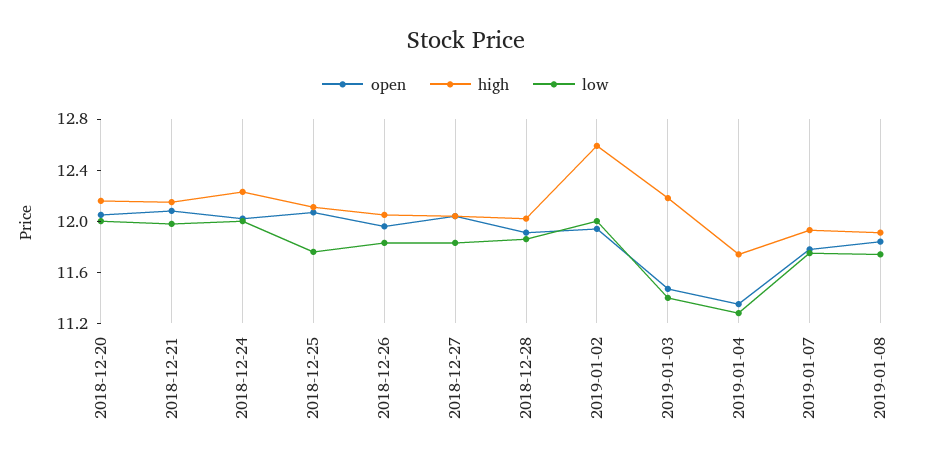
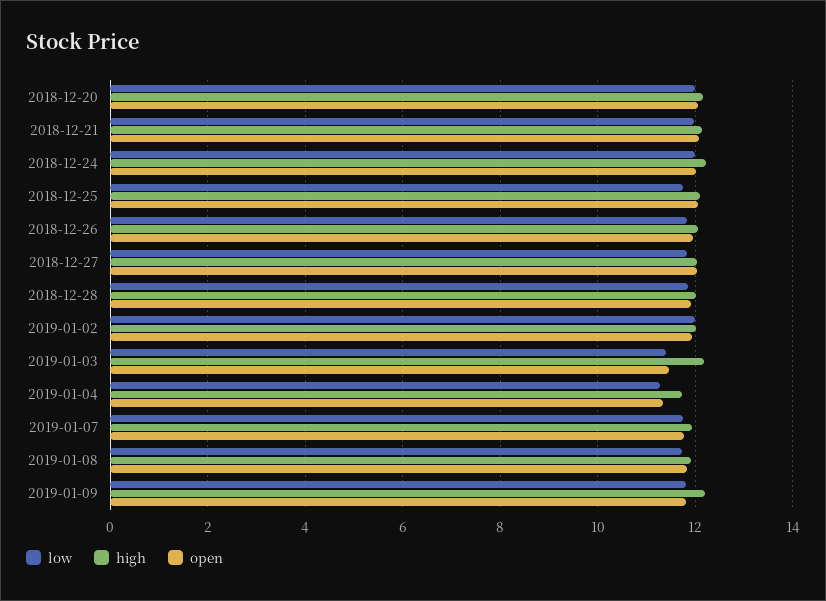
high, 2019-01-02: 12.6 -> 12
low, 2019-01-09: none -> 11.8
high, 2019-01-09: none -> 12.2
open, 2019-01-09: none -> 11.8

